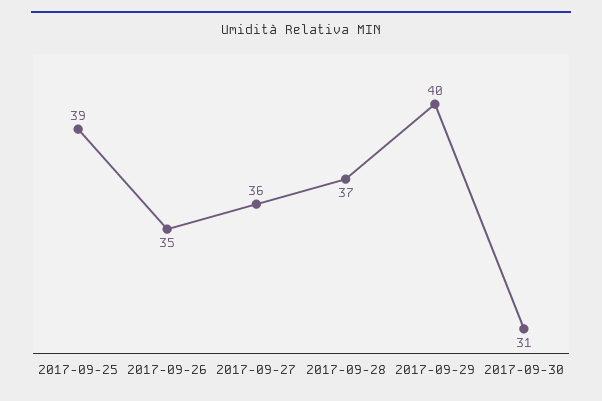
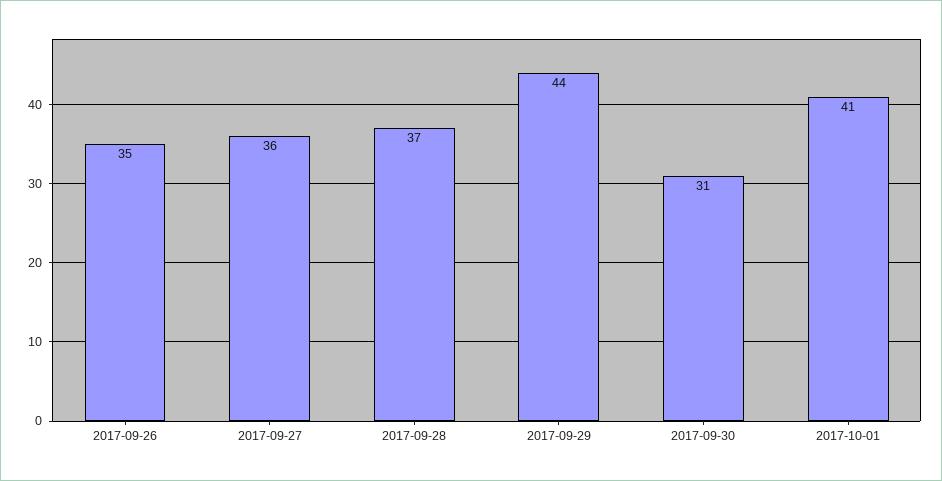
2017-09-25: 39 -> none
2017-09-29: 40 -> 44
2017-10-01: none -> 41

